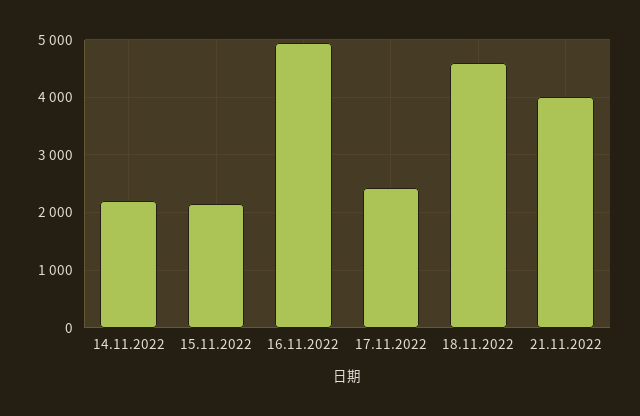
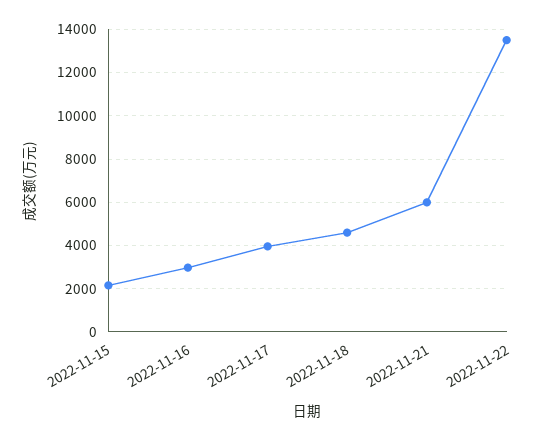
14.11.2022: 2200 -> none
16.11.2022: 5000 -> 3000
17.11.2022: 2400 -> 4000
21.11.2022: 4000 -> 6000
2022-11-22: none -> 13500

